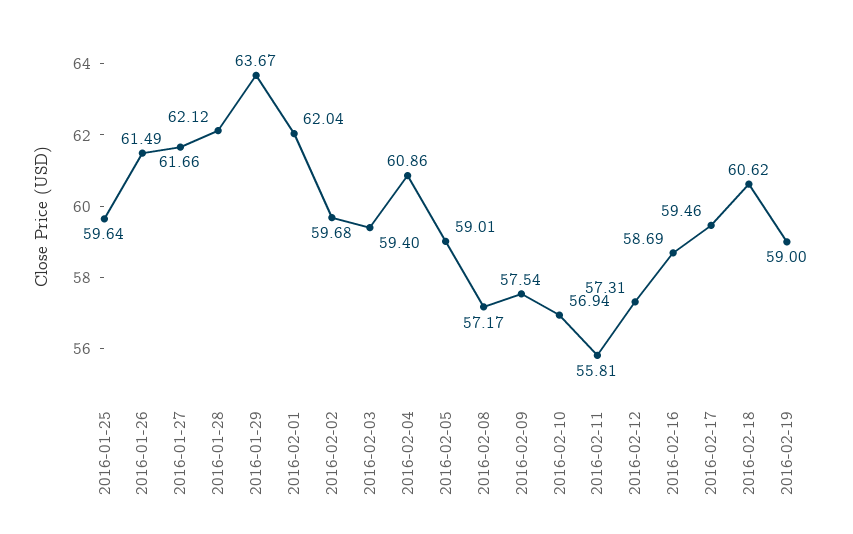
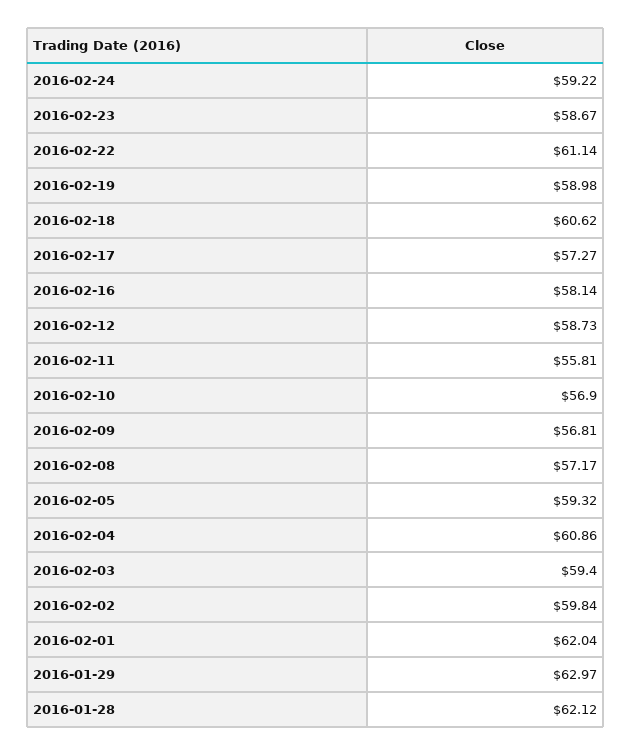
2016-01-25: 59.64 -> none
2016-01-26: 61.49 -> none
2016-01-27: 61.66 -> none
2016-01-29: 63.67 -> 62.97
2016-02-02: 59.68 -> 59.84
2016-02-05: 59.01 -> 59.32
2016-02-09: 57.54 -> 56.81
2016-02-10: 56.94 -> 56.9
2016-02-12: 57.31 -> 58.73
2016-02-16: 58.69 -> 58.14
2016-02-17: 59.46 -> 57.27
2016-02-19: 59 -> 58.98
2016-02-24: none -> 59.22
2016-02-23: none -> 58.67
2016-02-22: none -> 61.14

